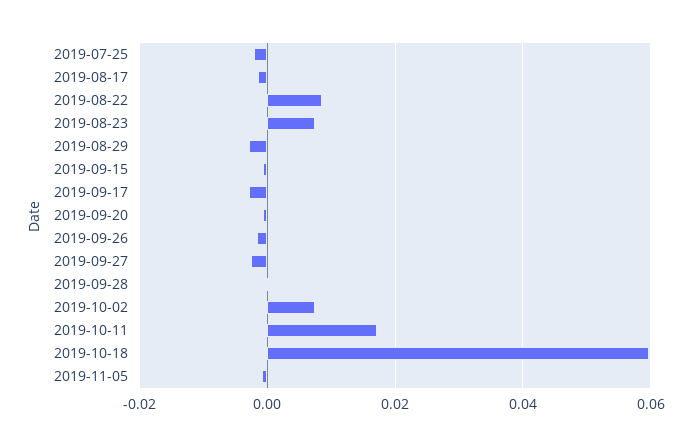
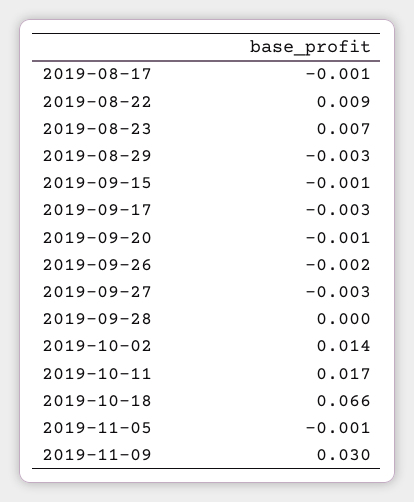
2019-07-25: -0.002 -> none
2019-10-02: 0.008 -> 0.014
2019-10-18: 0.06 -> 0.066
2019-11-09: none -> 0.03

